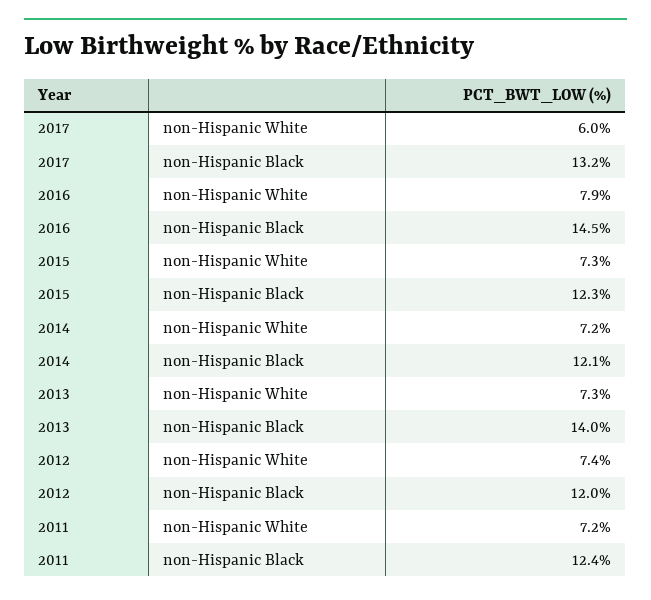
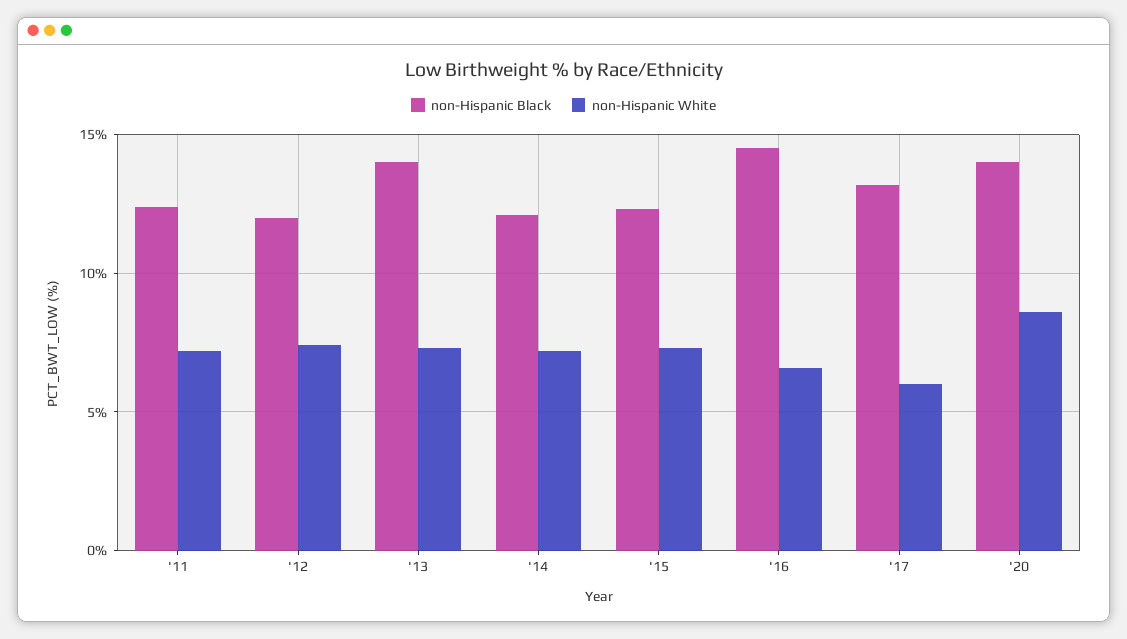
non-Hispanic White, 2016: 7.9 -> 6.5
non-Hispanic Black, '20: none -> 14
non-Hispanic White, '20: none -> 8.5

